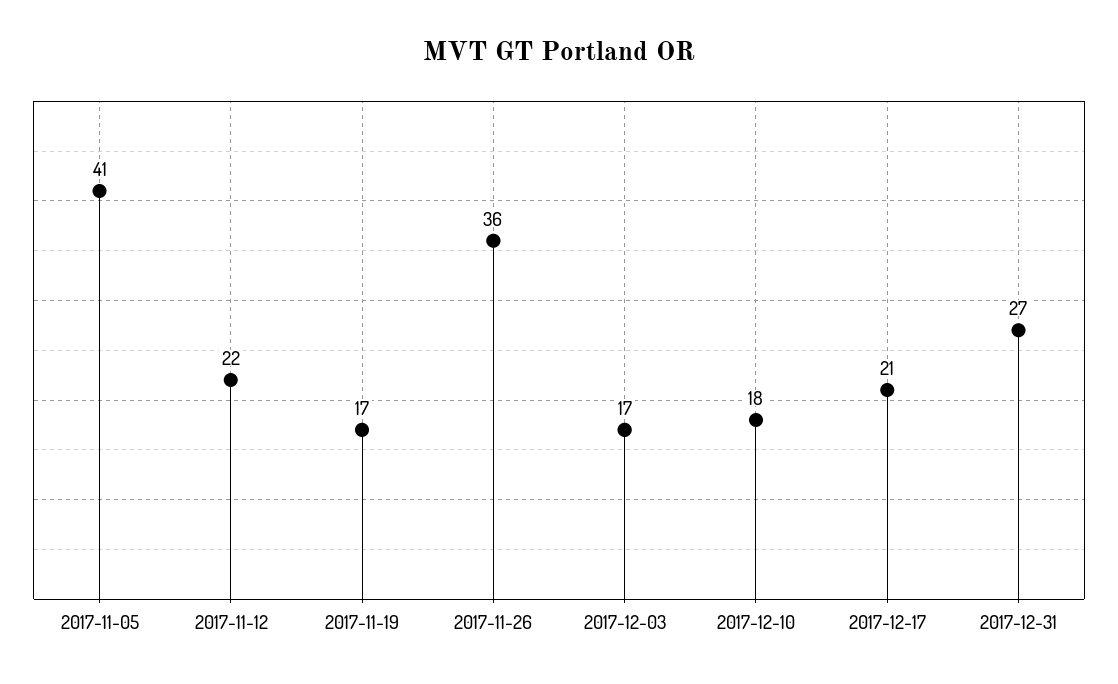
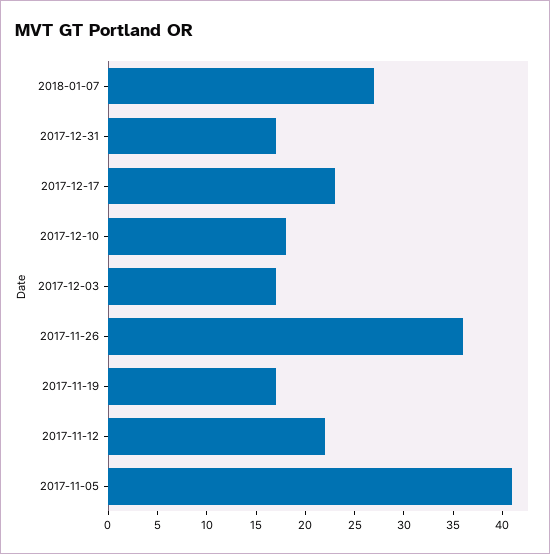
2017-12-17: 21 -> 23
2017-12-31: 27 -> 17
2018-01-07: none -> 27

